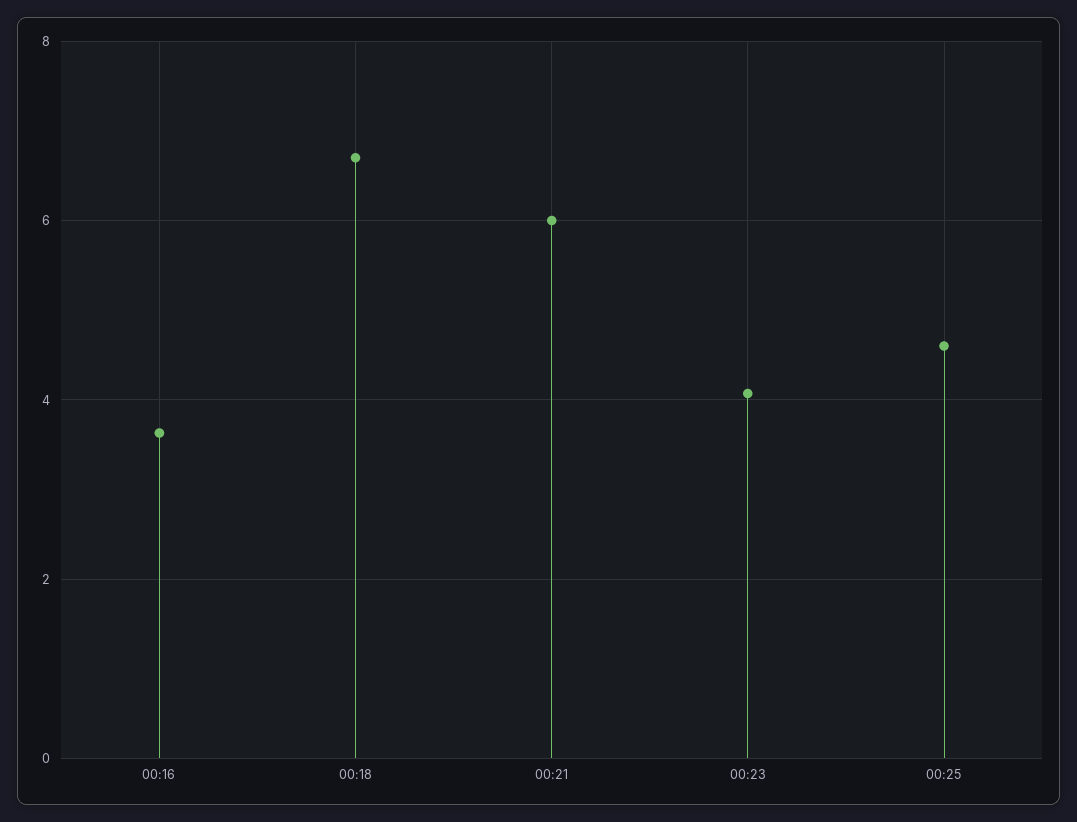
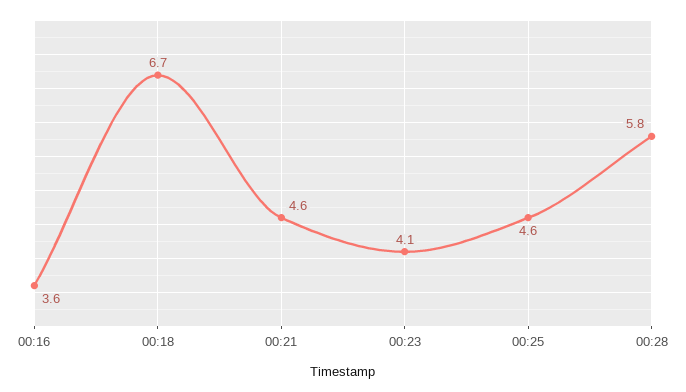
00:21: 6 -> 4.6
00:28: none -> 5.8

